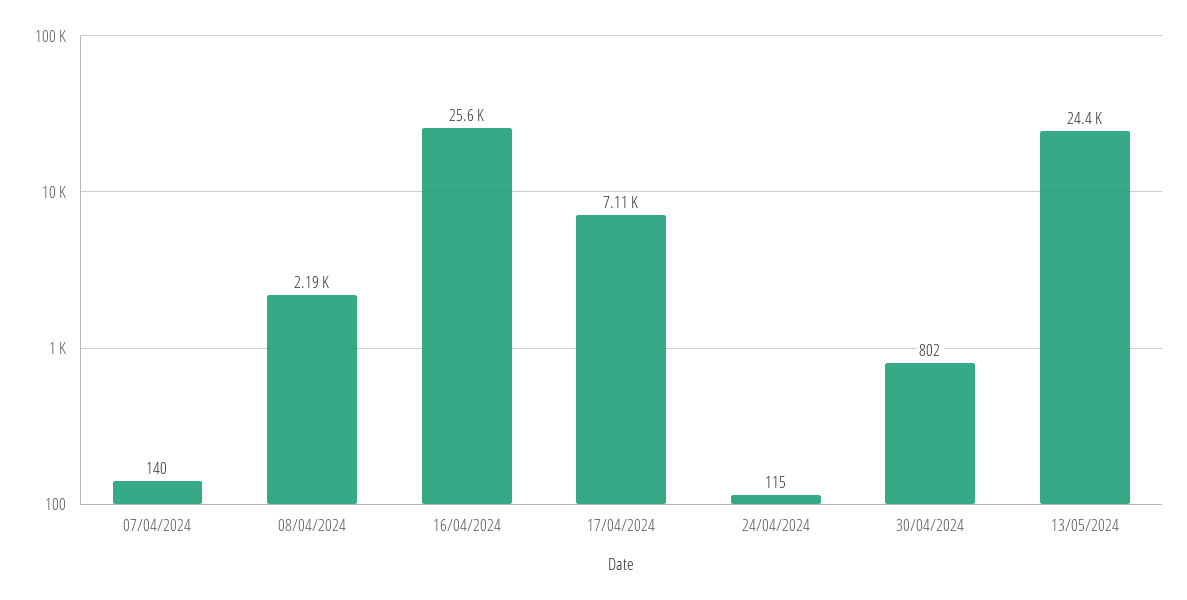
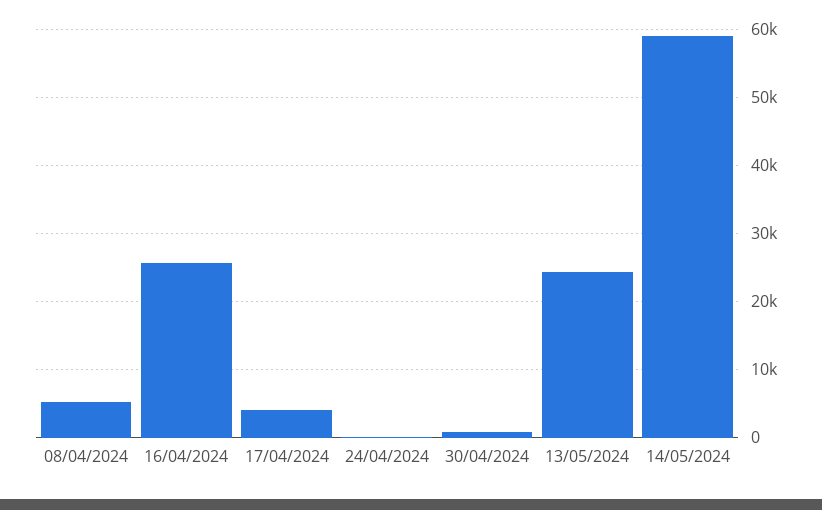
07/04/2024: 140 -> none
08/04/2024: 2190 -> 5000
17/04/2024: 7110 -> 4000
14/05/2024: none -> 59000

